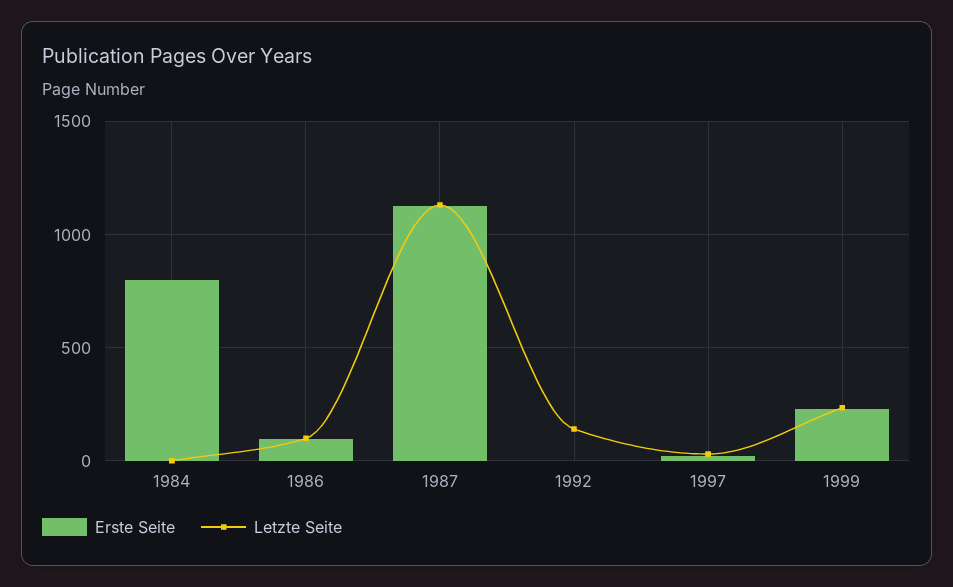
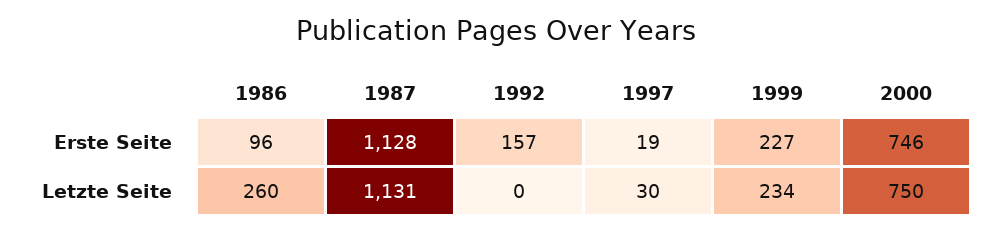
Erste Seite, 1984: 800 -> none
Letzte Seite, 1984: 0 -> none
Letzte Seite, 1986: 100 -> 260
Erste Seite, 1992: 0 -> 157
Letzte Seite, 1992: 150 -> 0
Erste Seite, 2000: none -> 746
Letzte Seite, 2000: none -> 750

